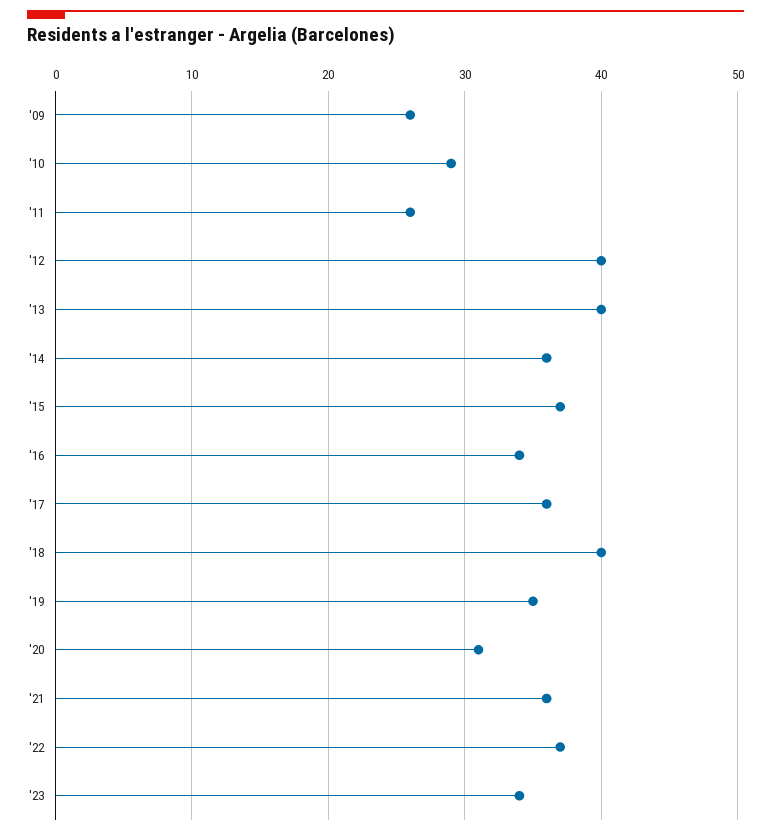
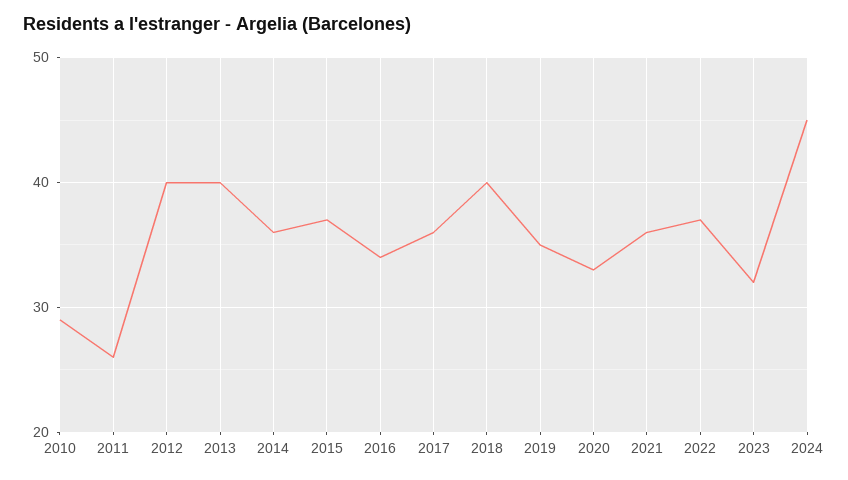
'09: 26 -> none
'20: 31 -> 33
'23: 34 -> 32
2024: none -> 45

